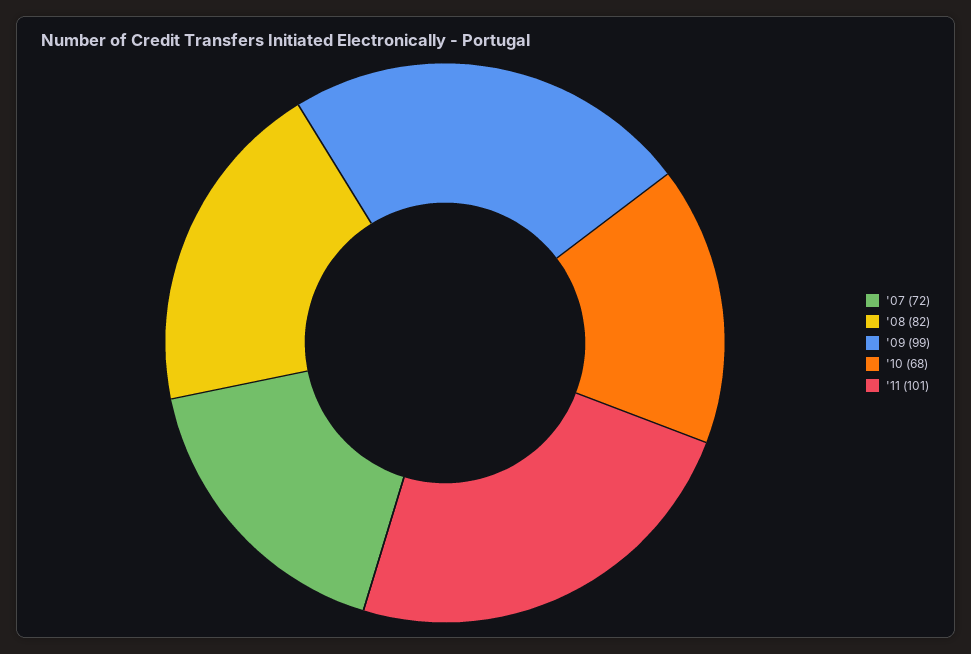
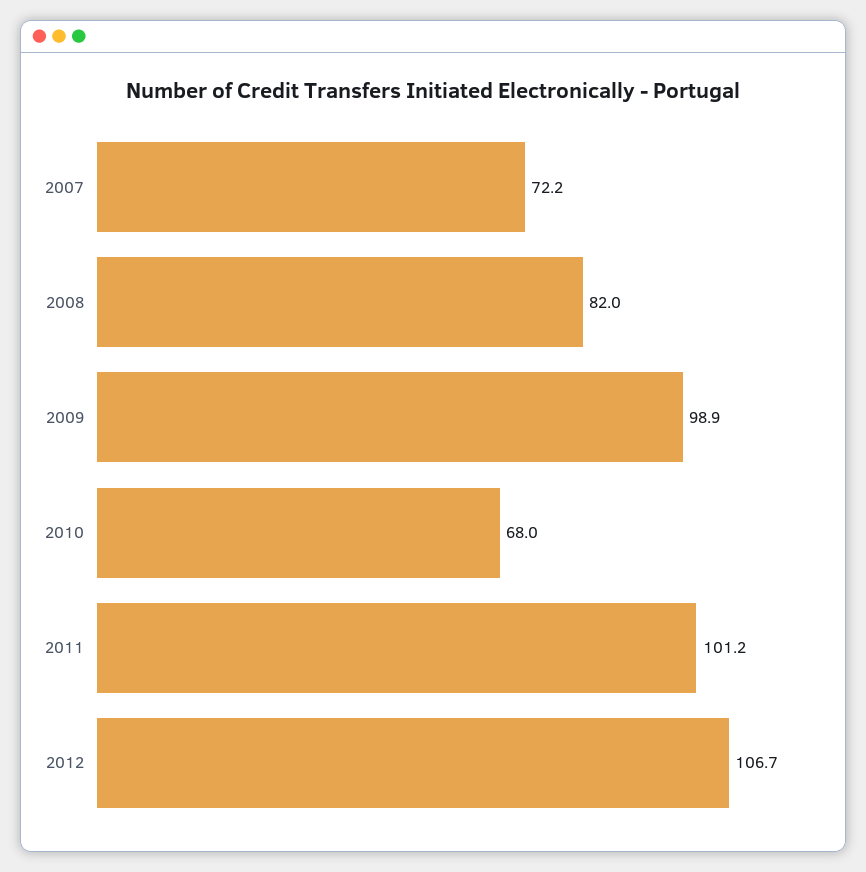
2012: none -> 106.7

